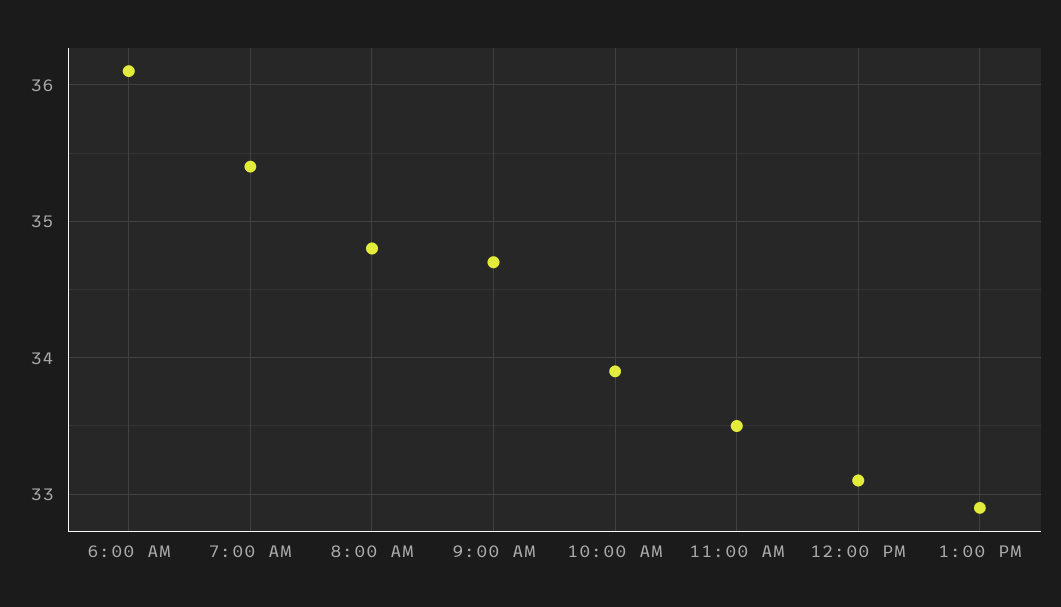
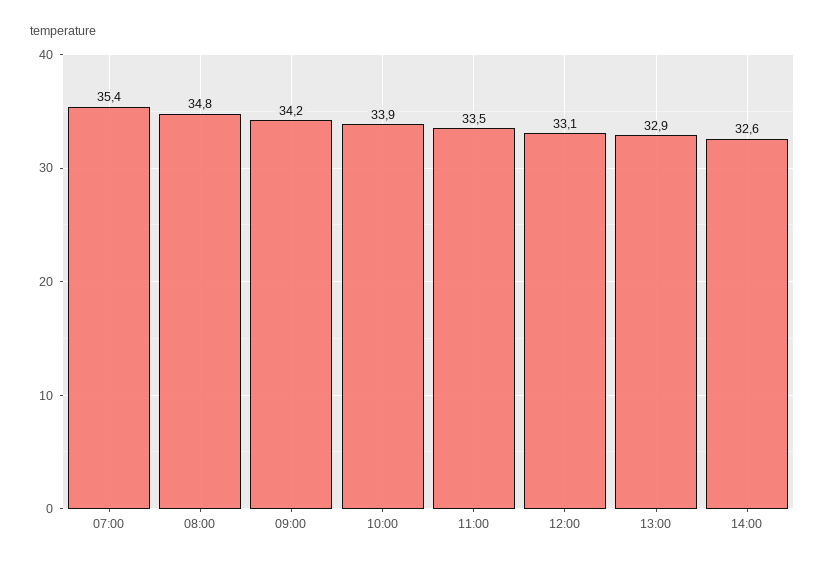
6:00 AM: 36.1 -> none
9:00 AM: 34.7 -> 34.2
14:00: none -> 32.6

